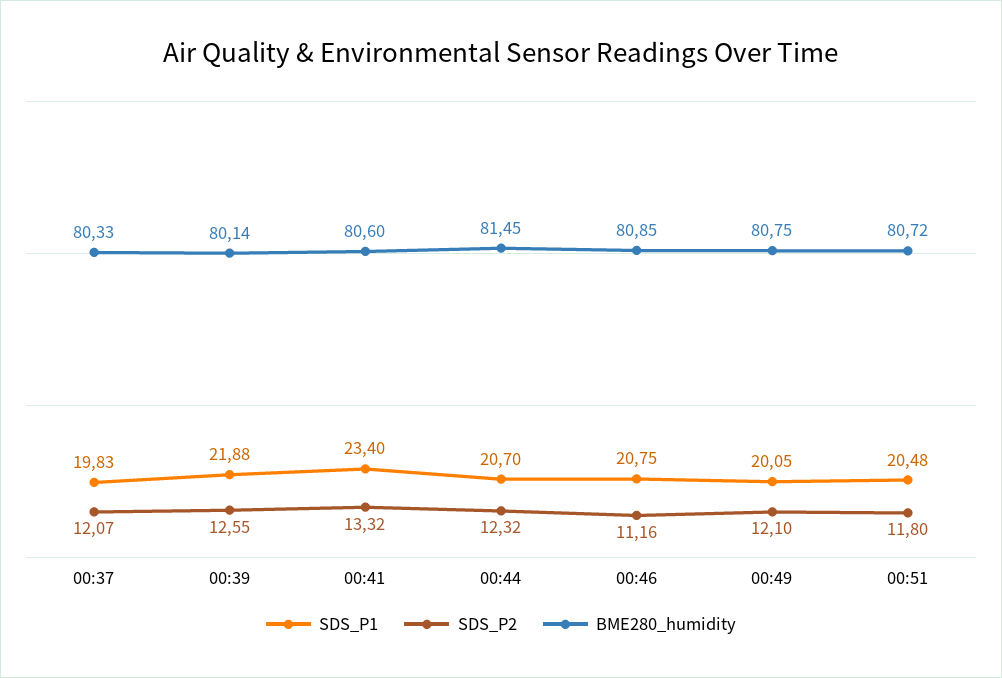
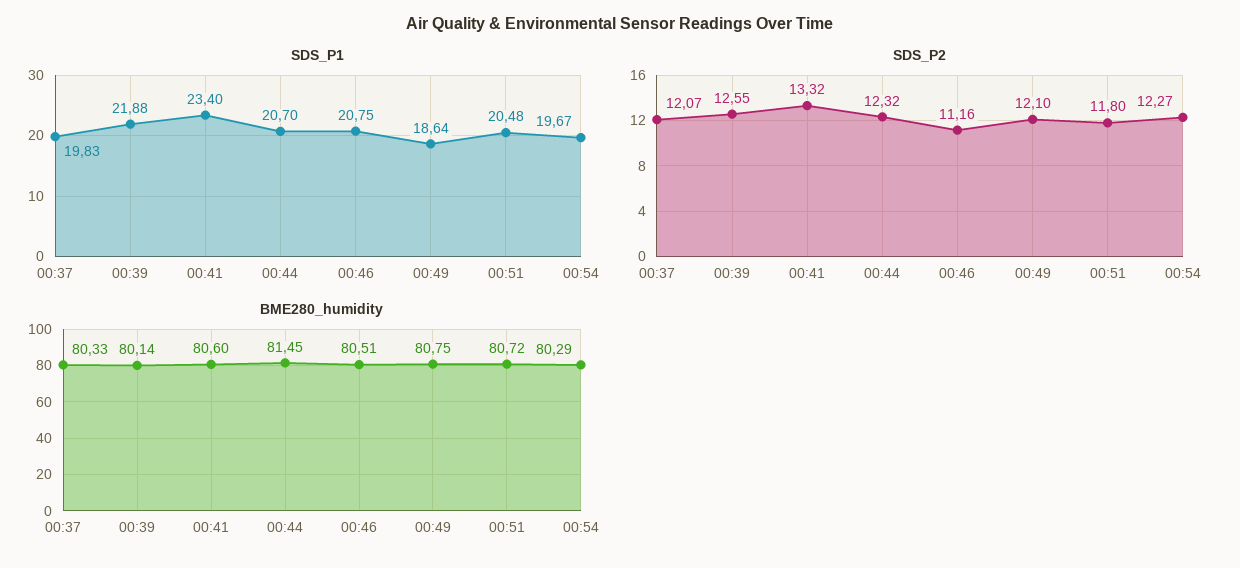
BME280_humidity, 00:46: 80.85 -> 80.51
SDS_P1, 00:49: 20.05 -> 18.64
SDS_P1, 00:54: none -> 19.67
SDS_P2, 00:54: none -> 12.27
BME280_humidity, 00:54: none -> 80.29

